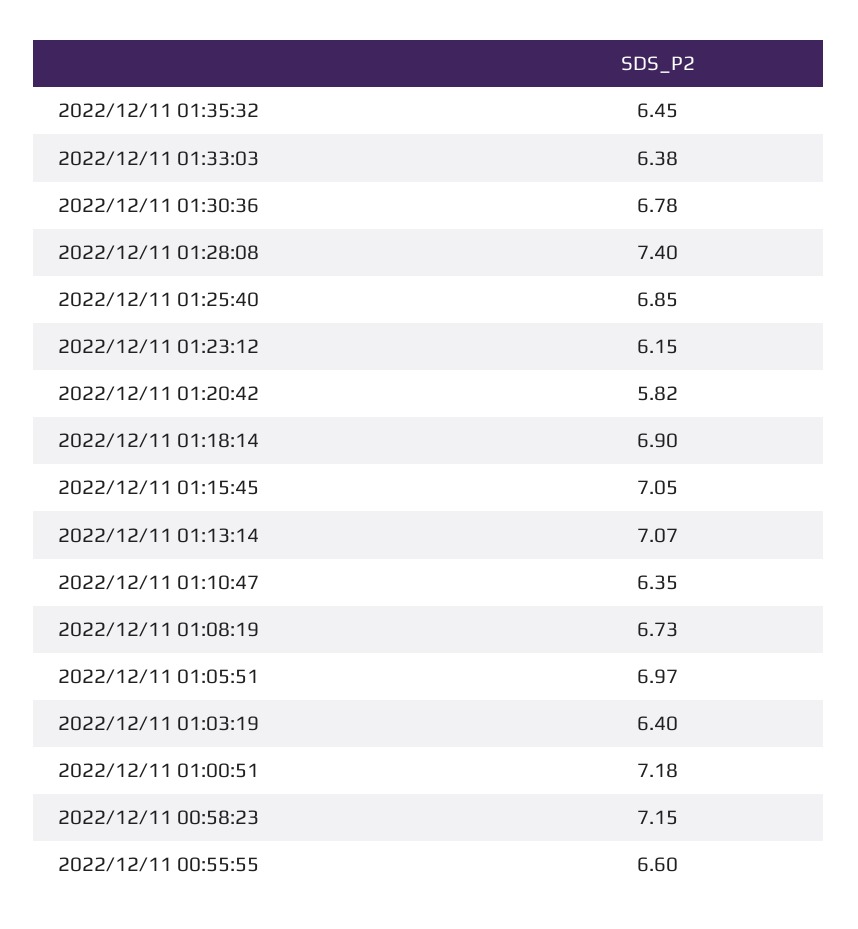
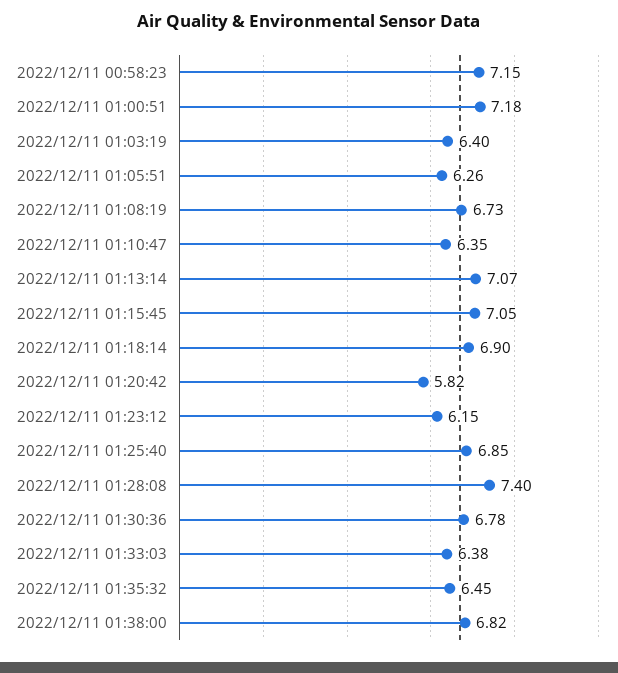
2022/12/11 01:05:51: 6.97 -> 6.26
2022/12/11 00:55:55: 6.6 -> none
2022/12/11 01:38:00: none -> 6.82

